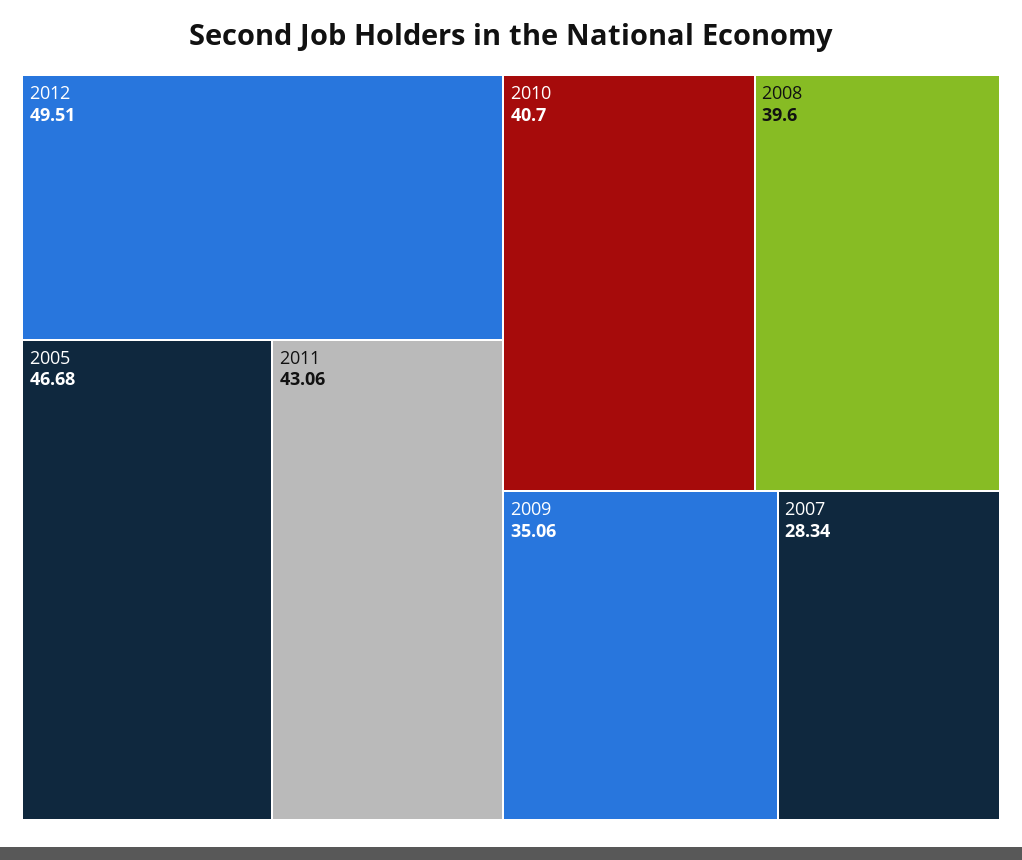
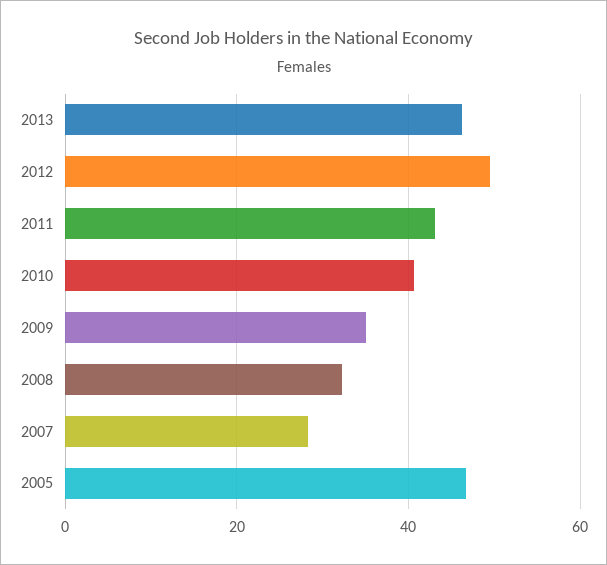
2008: 39.6 -> 32
2013: none -> 46

